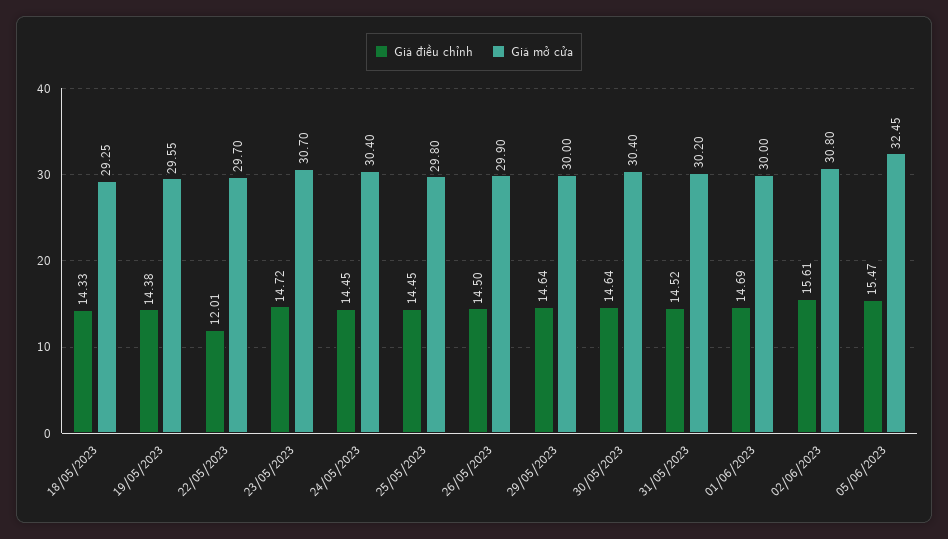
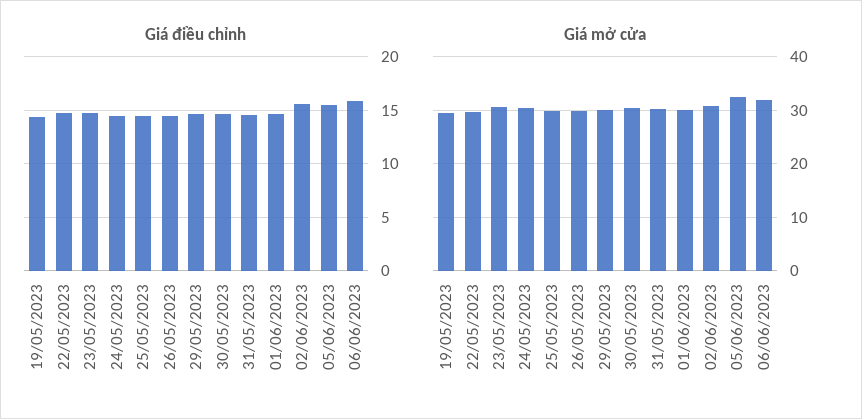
Giá điều chỉnh, 18/05/2023: 14.33 -> none
Giá mở cửa, 18/05/2023: 29.25 -> none
Giá điều chỉnh, 22/05/2023: 12.01 -> 15
Giá điều chỉnh, 06/06/2023: none -> 16
Giá mở cửa, 06/06/2023: none -> 32

